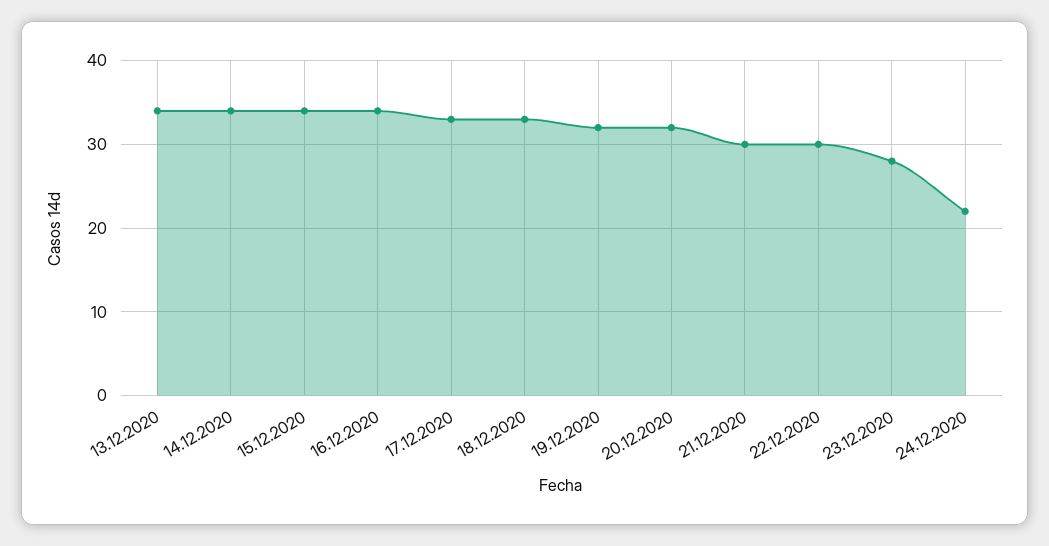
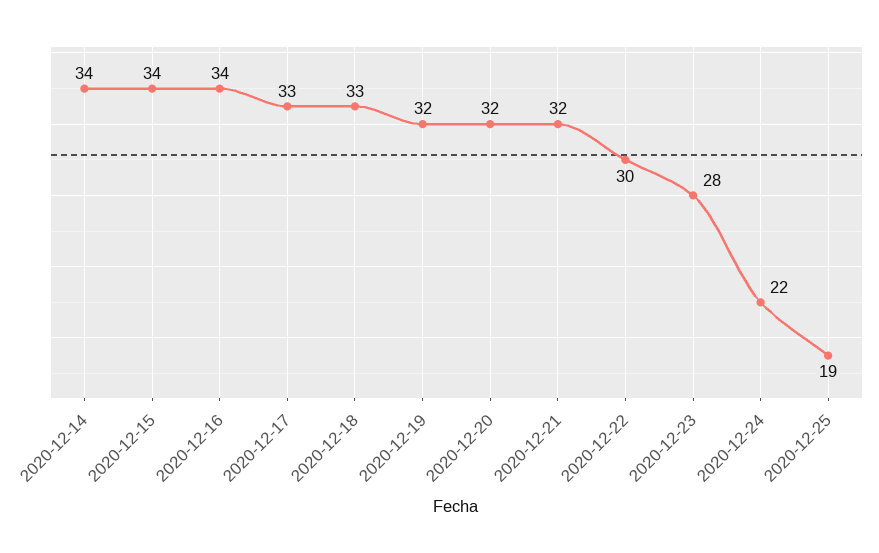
13.12.2020: 34 -> none
21.12.2020: 30 -> 32
2020-12-25: none -> 19

